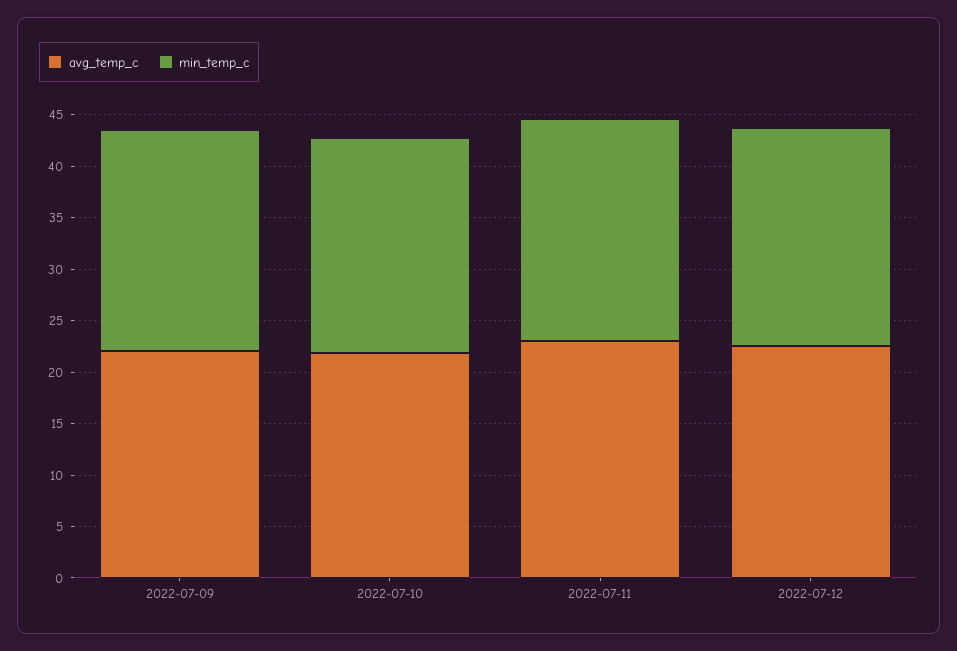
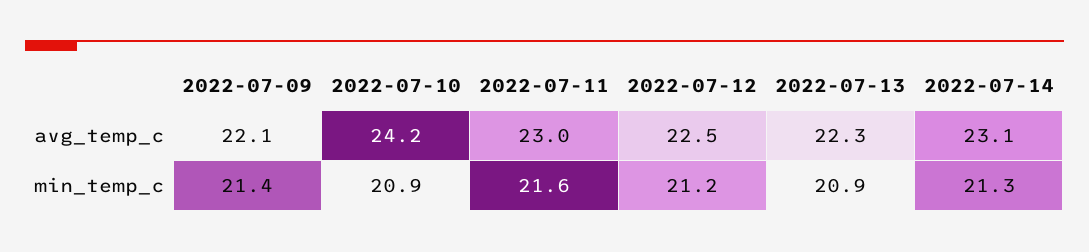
avg_temp_c, 2022-07-10: 22 -> 24.2
avg_temp_c, 2022-07-13: none -> 22.3
avg_temp_c, 2022-07-14: none -> 23.1
min_temp_c, 2022-07-13: none -> 20.9
min_temp_c, 2022-07-14: none -> 21.3

